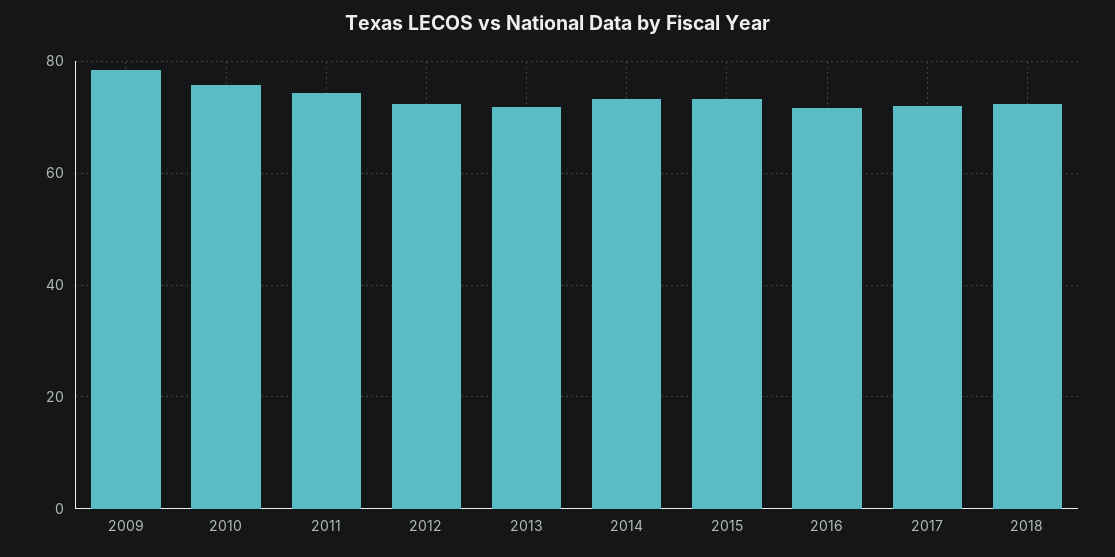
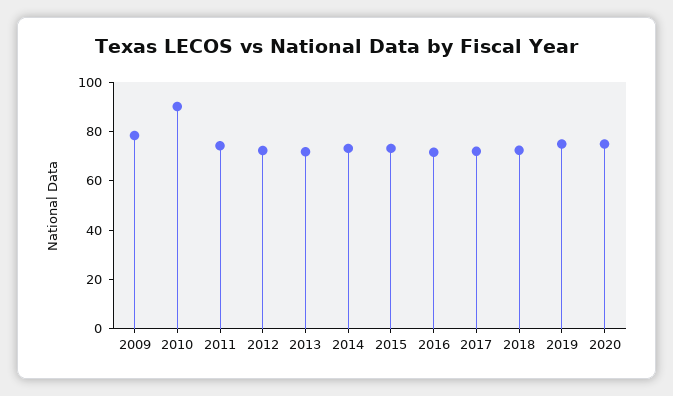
2010: 76 -> 90
2019: none -> 75
2020: none -> 75

